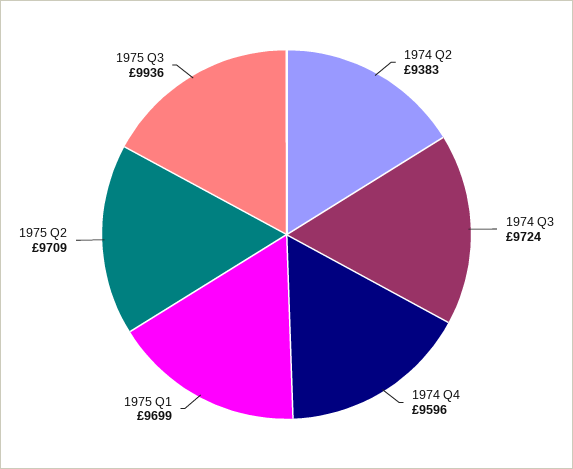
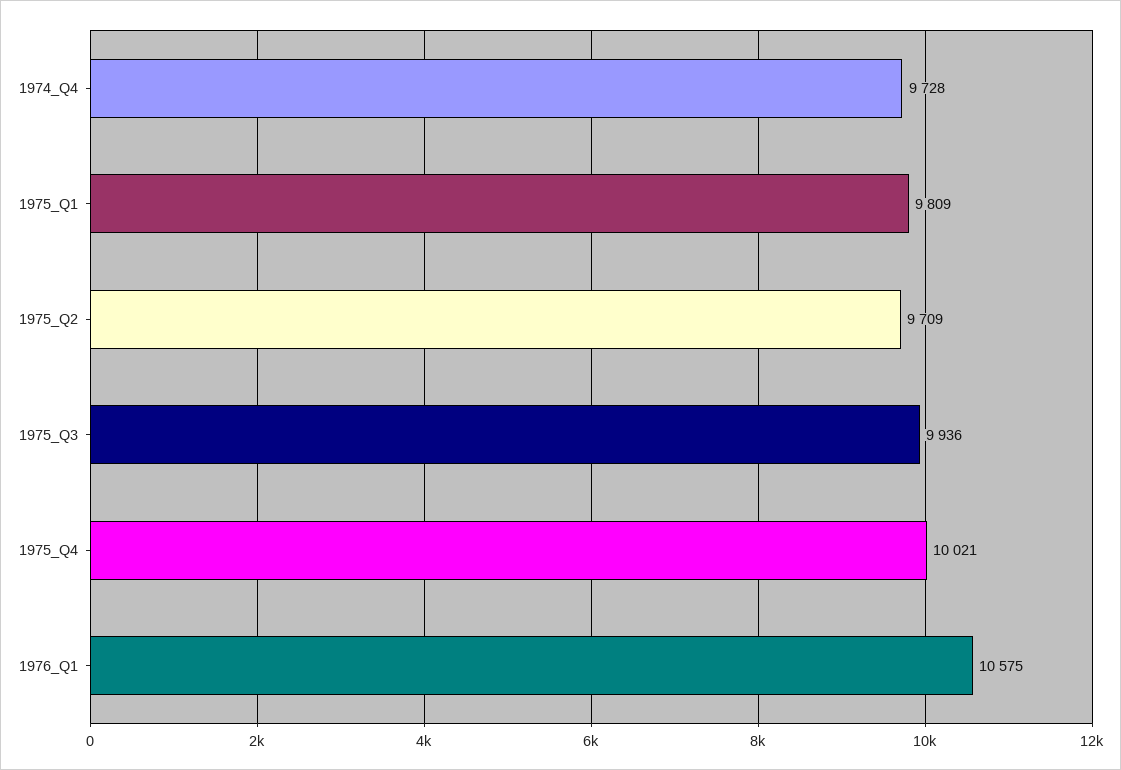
1974 Q2: 9383 -> none
1974 Q3: 9724 -> none
1974 Q4: 9596 -> 9728
1975 Q1: 9699 -> 9809
1975_Q4: none -> 10021
1976_Q1: none -> 10575

